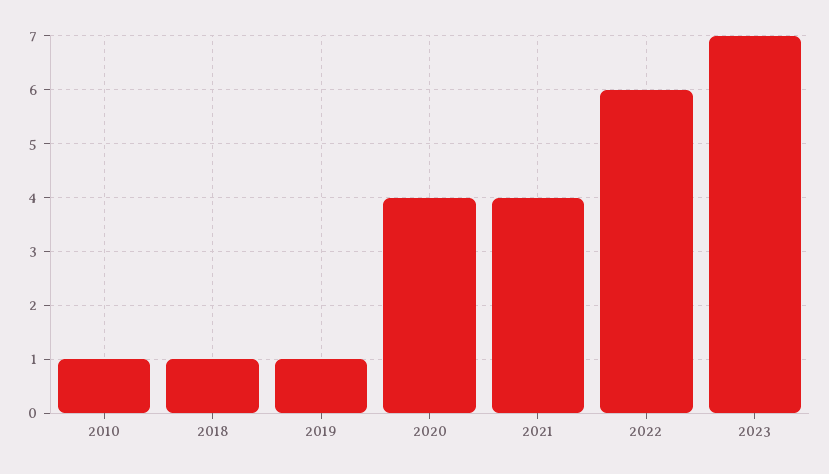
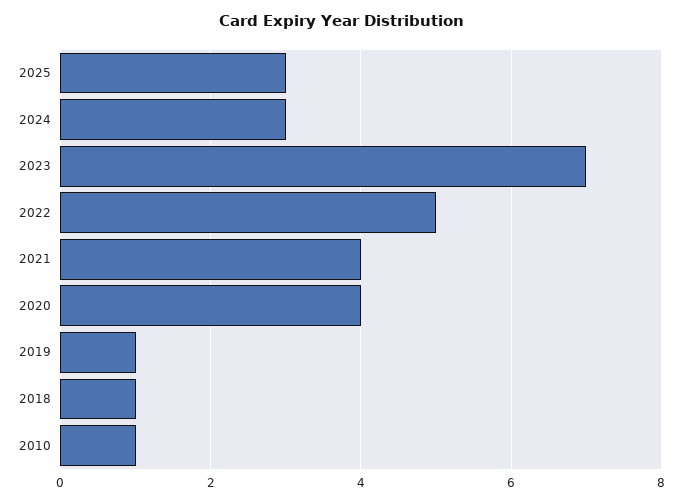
2022: 6 -> 5
2025: none -> 3
2024: none -> 3

